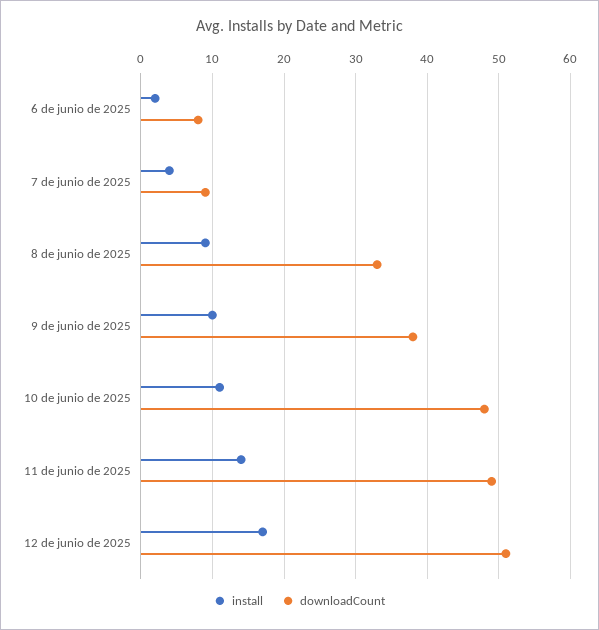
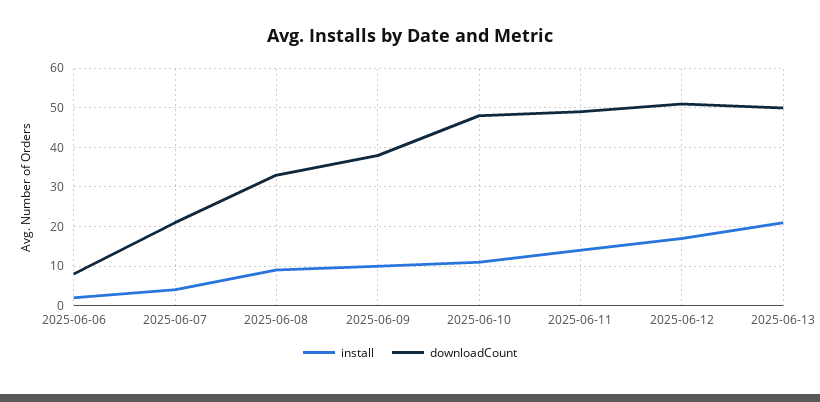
downloadCount, 7 de junio de 2025: 9 -> 20
install, 2025-06-13: none -> 20
downloadCount, 2025-06-13: none -> 50

